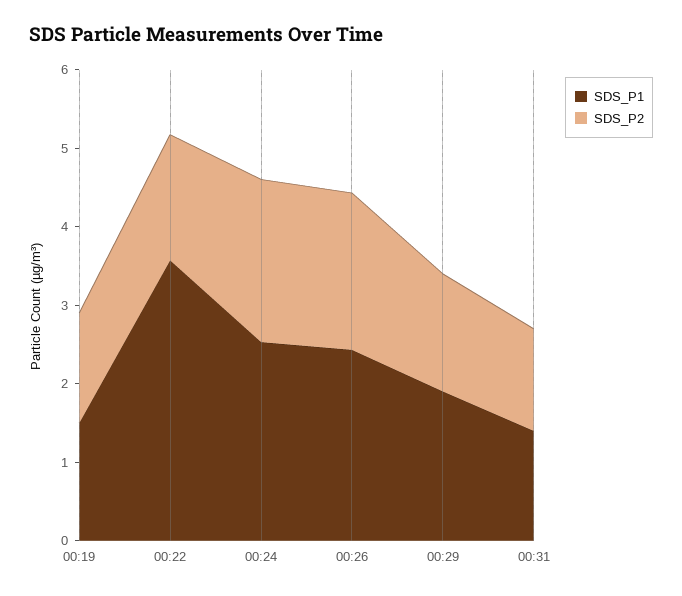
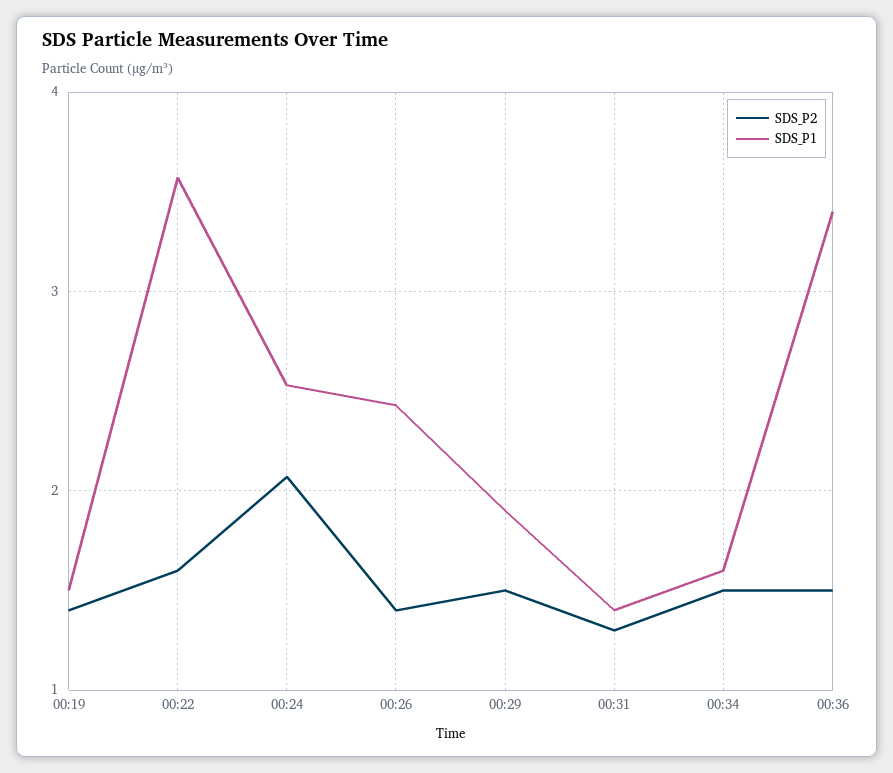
SDS_P2, 00:26: 2 -> 1.4
SDS_P2, 00:34: none -> 1.5
SDS_P1, 00:34: none -> 1.6
SDS_P2, 00:36: none -> 1.5
SDS_P1, 00:36: none -> 3.4

